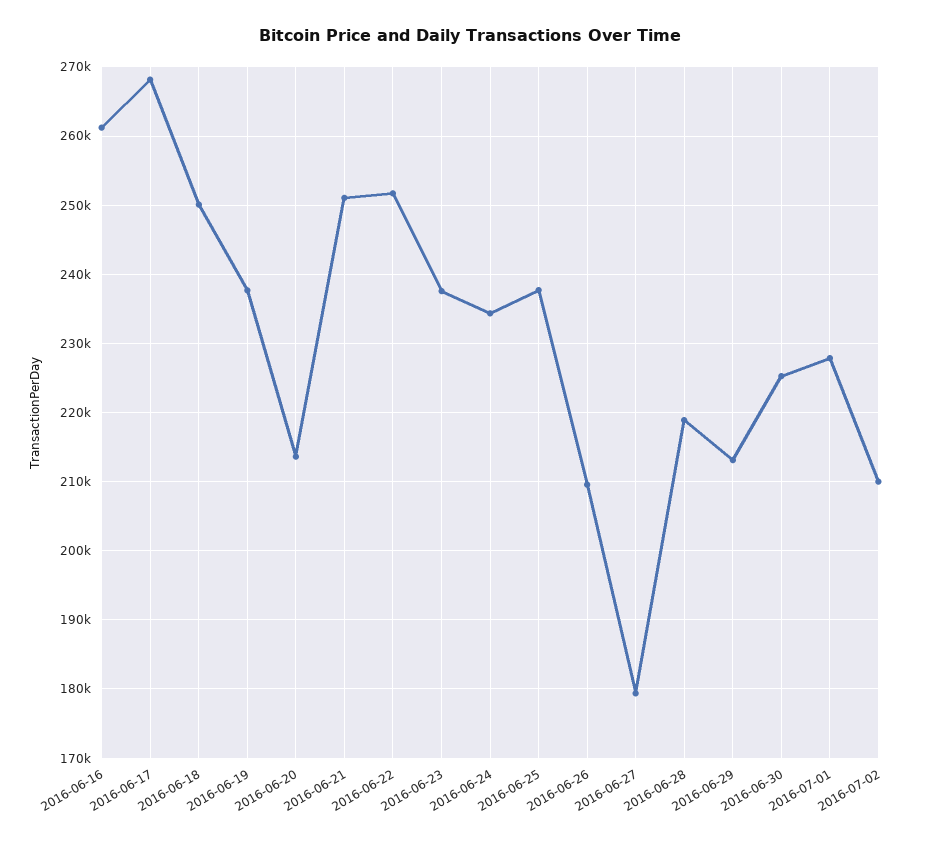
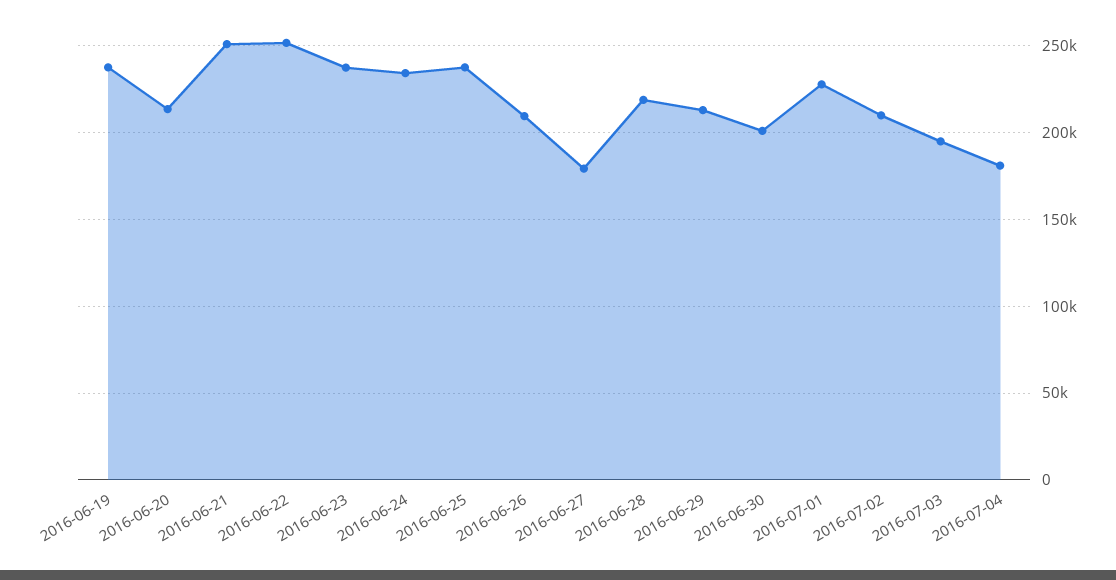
2016-06-16: 261000 -> none
2016-06-17: 268000 -> none
2016-06-18: 250000 -> none
2016-06-30: 225000 -> 200000
2016-07-03: none -> 195000
2016-07-04: none -> 180000

